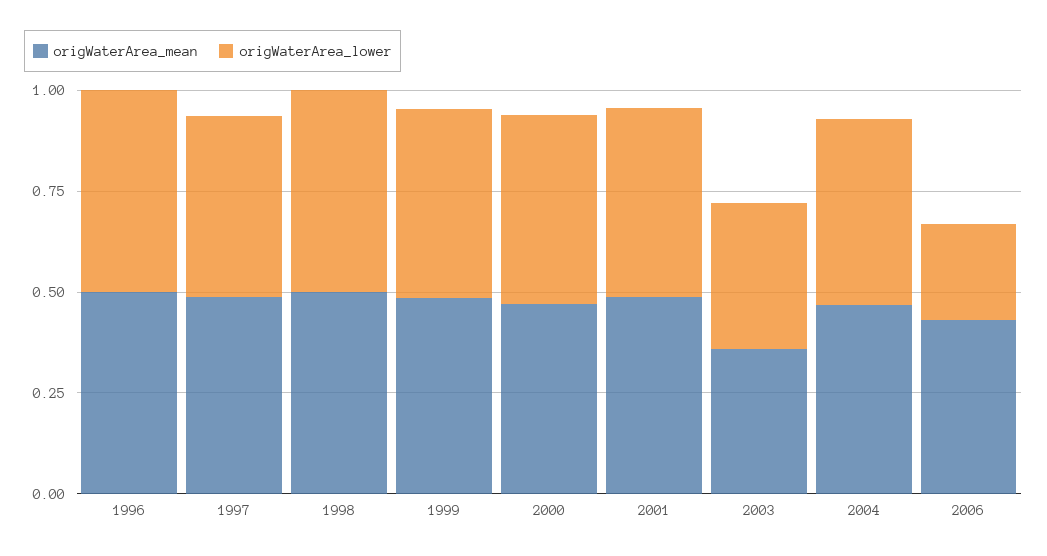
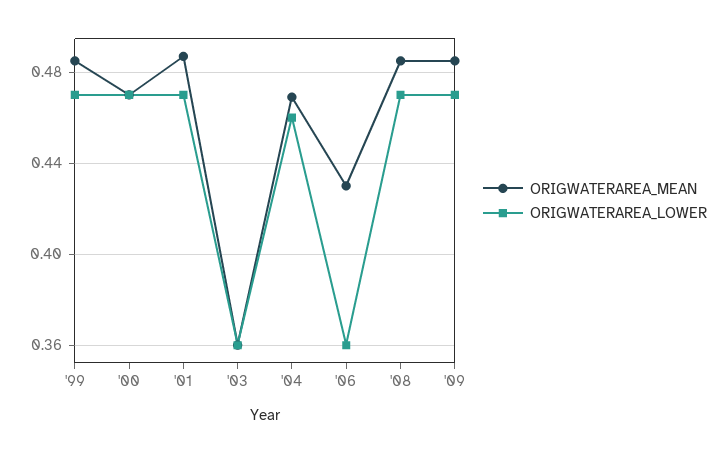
origWaterArea_mean, 1996: 0.5 -> none
origWaterArea_lower, 1996: 0.5 -> none
origWaterArea_mean, 1997: 0.5 -> none
origWaterArea_lower, 1997: 0.45 -> none
origWaterArea_mean, 1998: 0.5 -> none
origWaterArea_lower, 1998: 0.5 -> none
origWaterArea_lower, 2006: 0.25 -> 0.36
origWaterArea_mean, '08: none -> 0.485
origWaterArea_lower, '08: none -> 0.47
origWaterArea_mean, '09: none -> 0.485
origWaterArea_lower, '09: none -> 0.47

